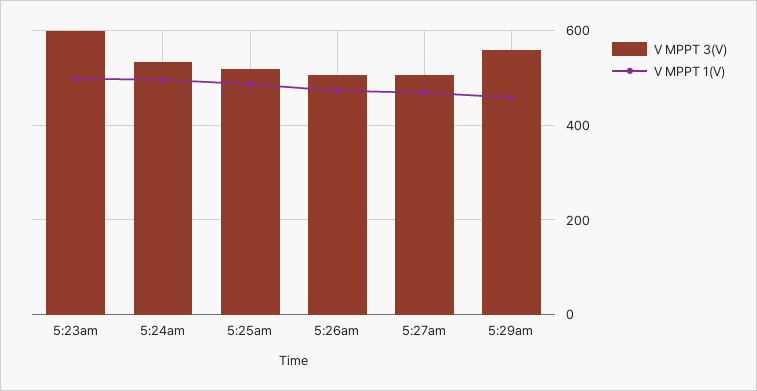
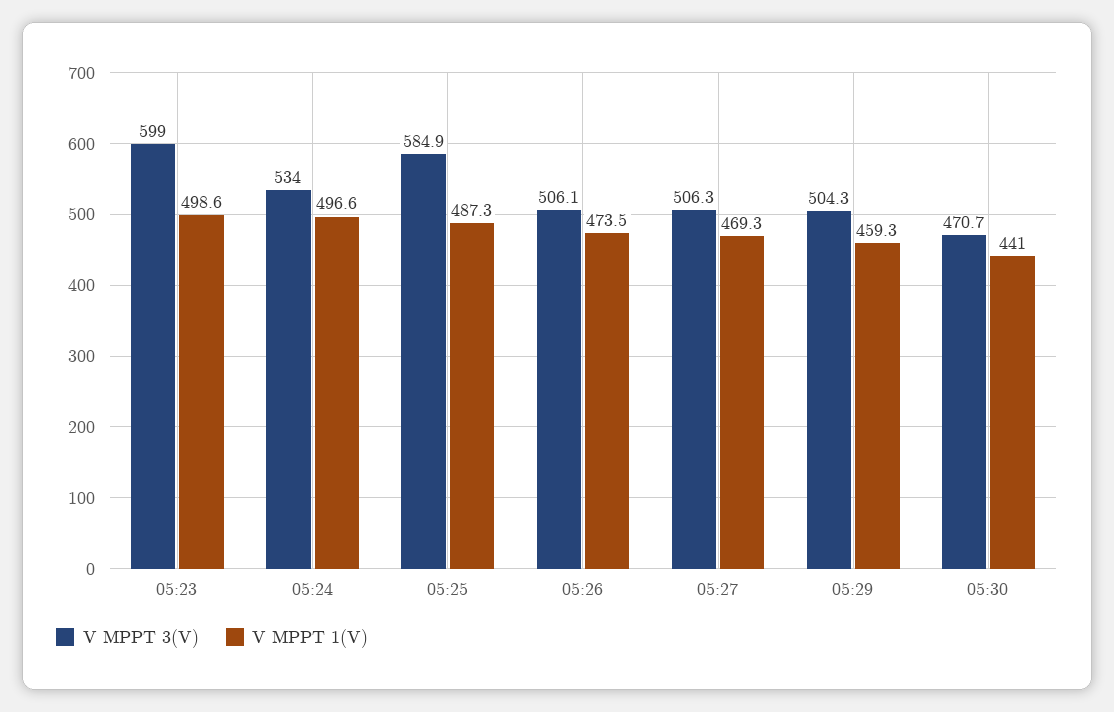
V MPPT 3(V), 5:25am: 520 -> 584.9
V MPPT 3(V), 5:29am: 560 -> 504.3
V MPPT 3(V), 05:30: none -> 470.7
V MPPT 1(V), 05:30: none -> 441

